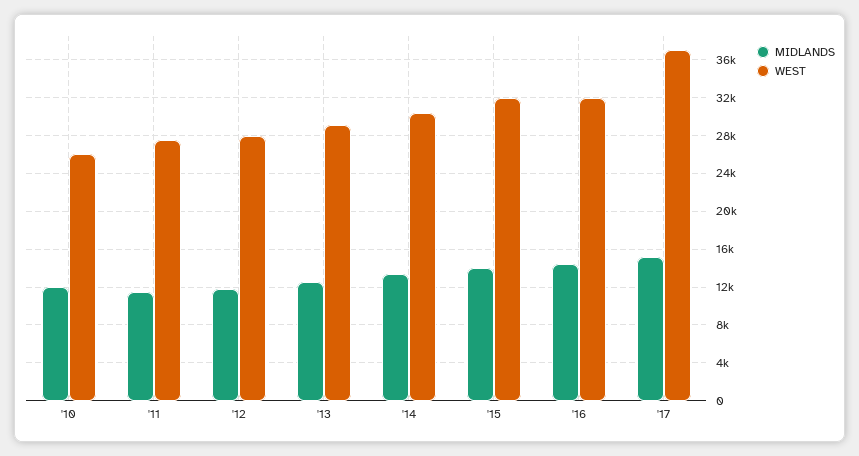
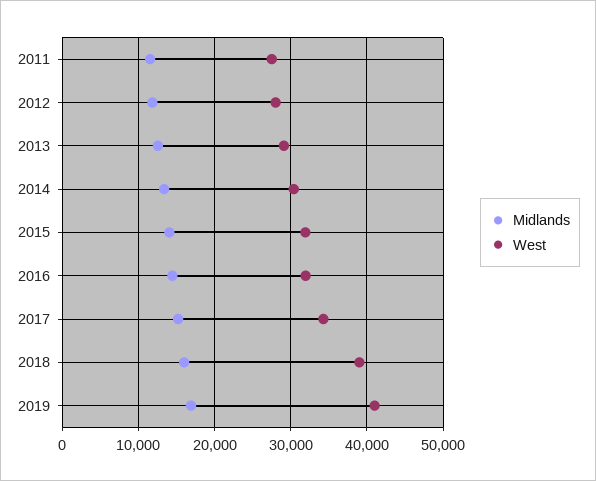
MIDLANDS, '10: 12000 -> none
WEST, '10: 26000 -> none
WEST, '17: 37000 -> 34000
MIDLANDS, 2018: none -> 16000
WEST, 2018: none -> 39000
MIDLANDS, 2019: none -> 17000
WEST, 2019: none -> 41000

